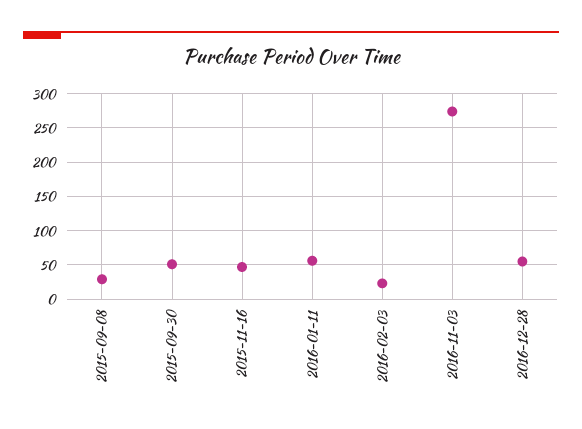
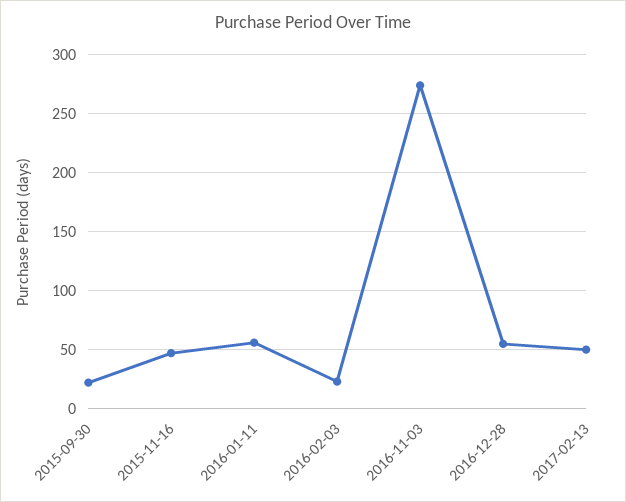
2015-09-08: 30 -> none
2015-09-30: 50 -> 20
2017-02-13: none -> 50

